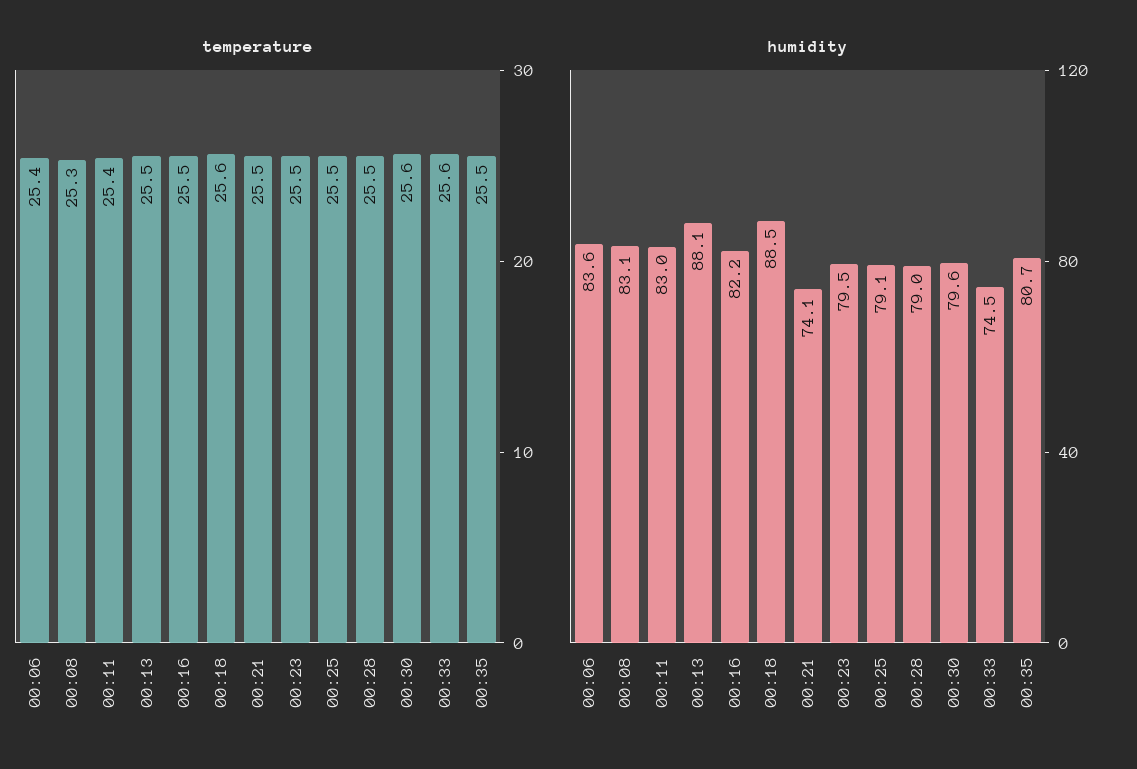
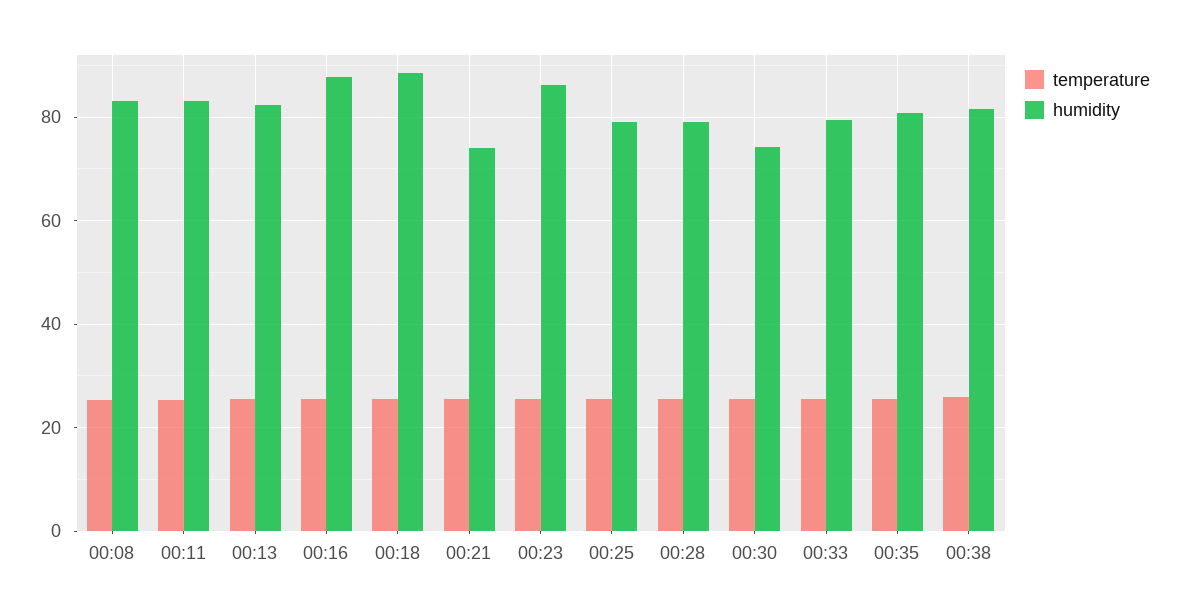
temperature, 00:06: 25.4 -> none
humidity, 00:06: 83.6 -> none
humidity, 00:13: 88.1 -> 82
humidity, 00:16: 82.2 -> 88
humidity, 00:23: 79.5 -> 86
humidity, 00:30: 79.6 -> 74
humidity, 00:33: 74.5 -> 80
temperature, 00:38: none -> 26
humidity, 00:38: none -> 82

